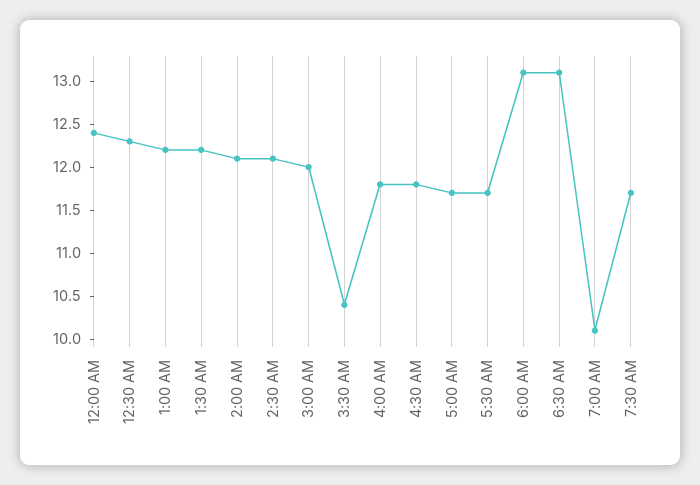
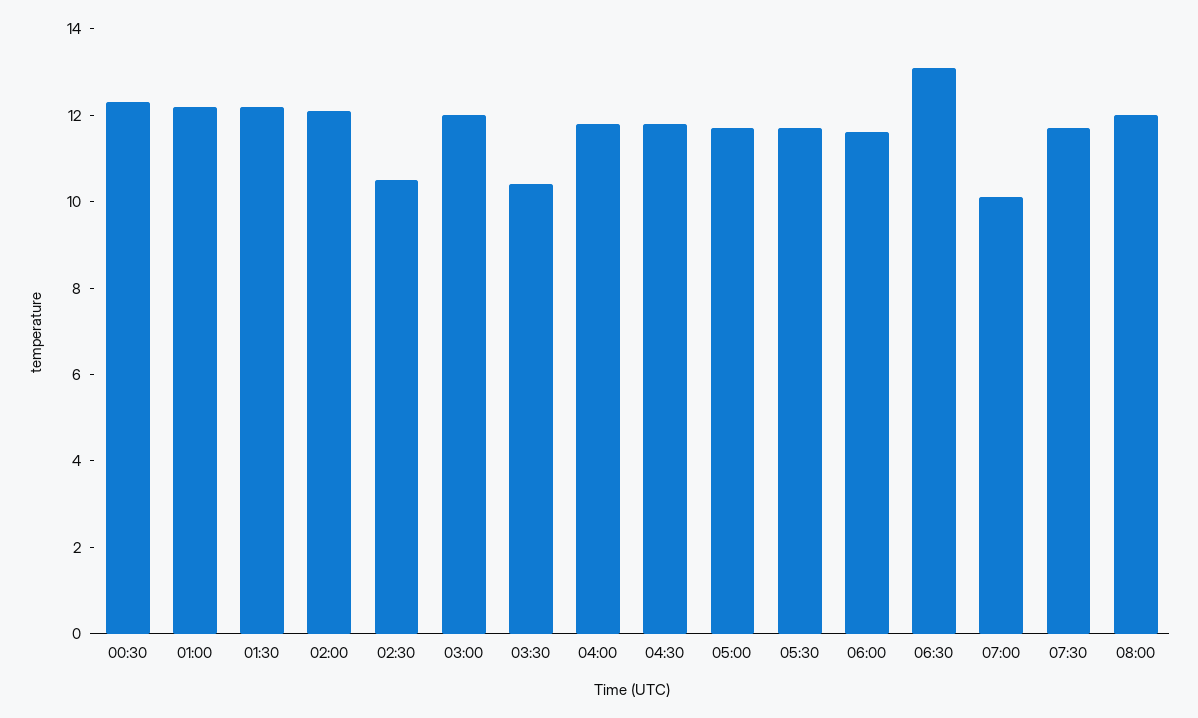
12:00 AM: 12.4 -> none
2:30 AM: 12.1 -> 10.5
6:00 AM: 13.1 -> 11.5
08:00: none -> 12

